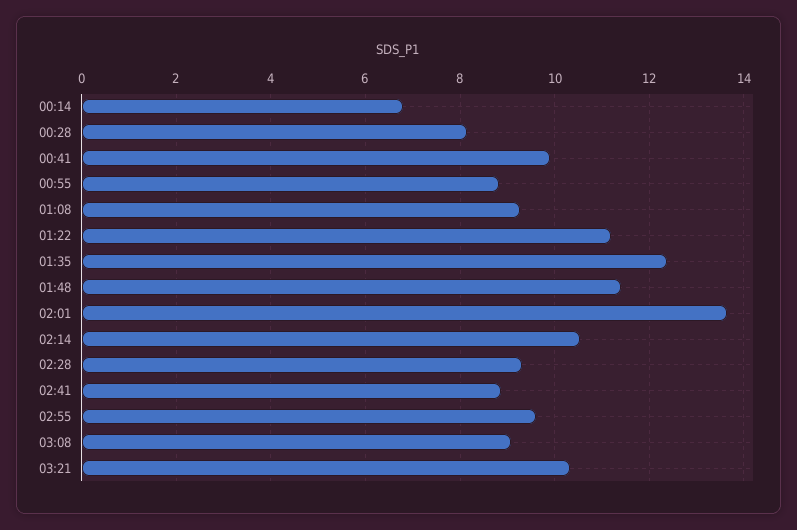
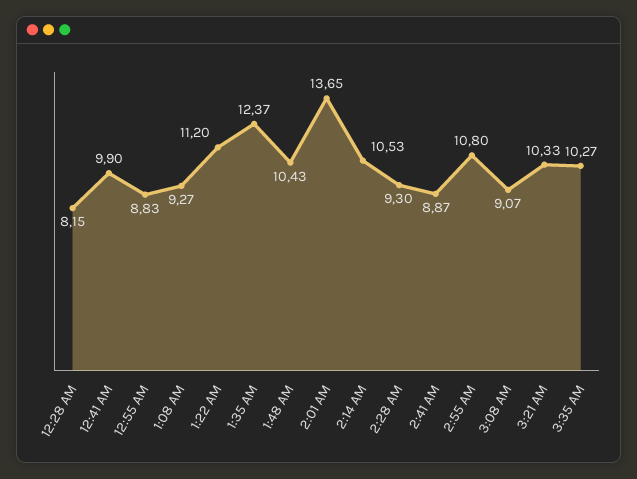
00:14: 6.8 -> none
01:48: 11.4 -> 10.43
02:55: 9.6 -> 10.8
3:35 AM: none -> 10.27

